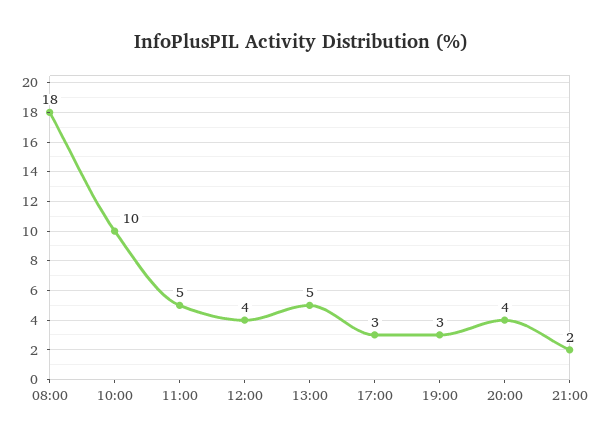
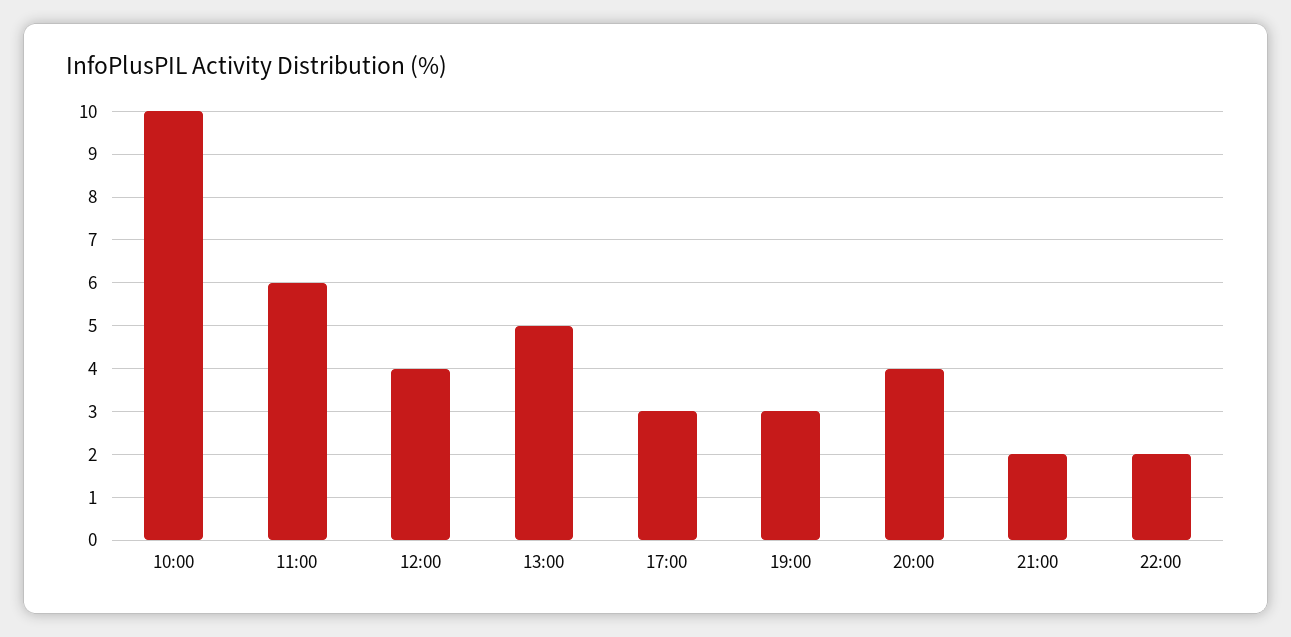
08:00: 18 -> none
11:00: 5 -> 6
22:00: none -> 2

